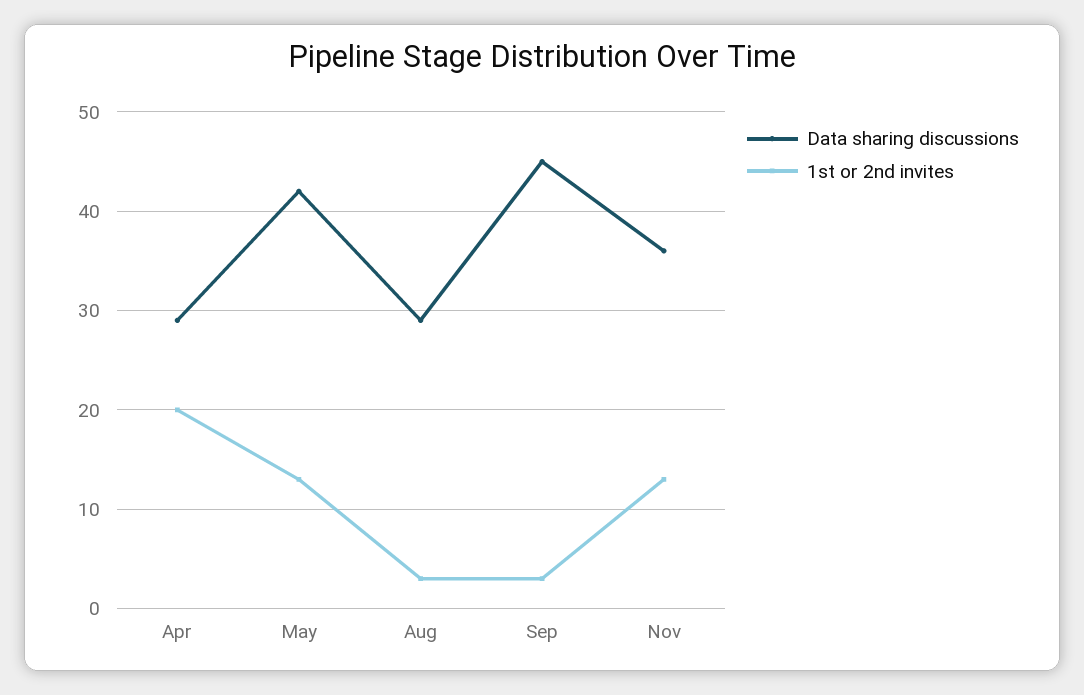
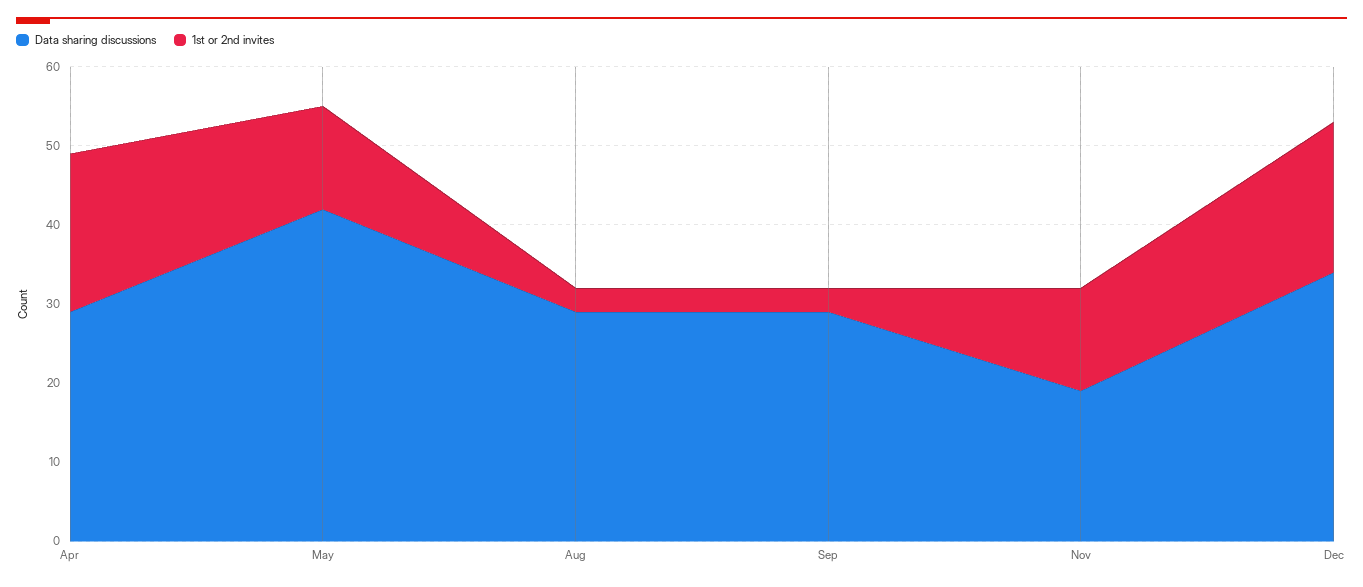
Data sharing discussions, Sep: 45 -> 30
Data sharing discussions, Nov: 36 -> 20
Data sharing discussions, Dec: none -> 35
1st or 2nd invites, Dec: none -> 20

